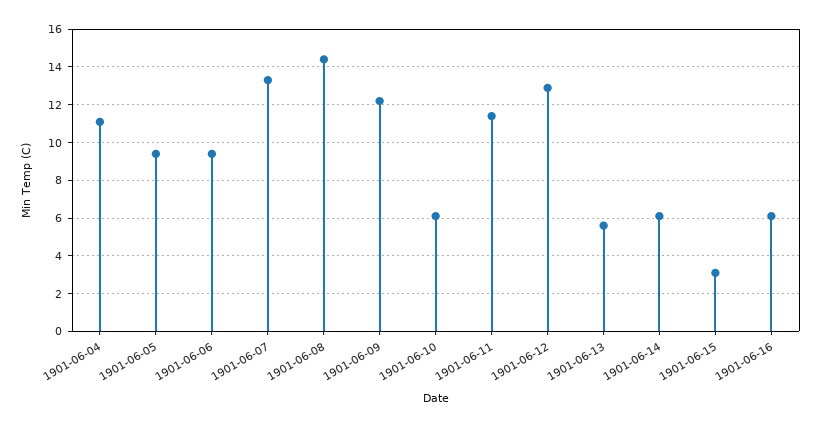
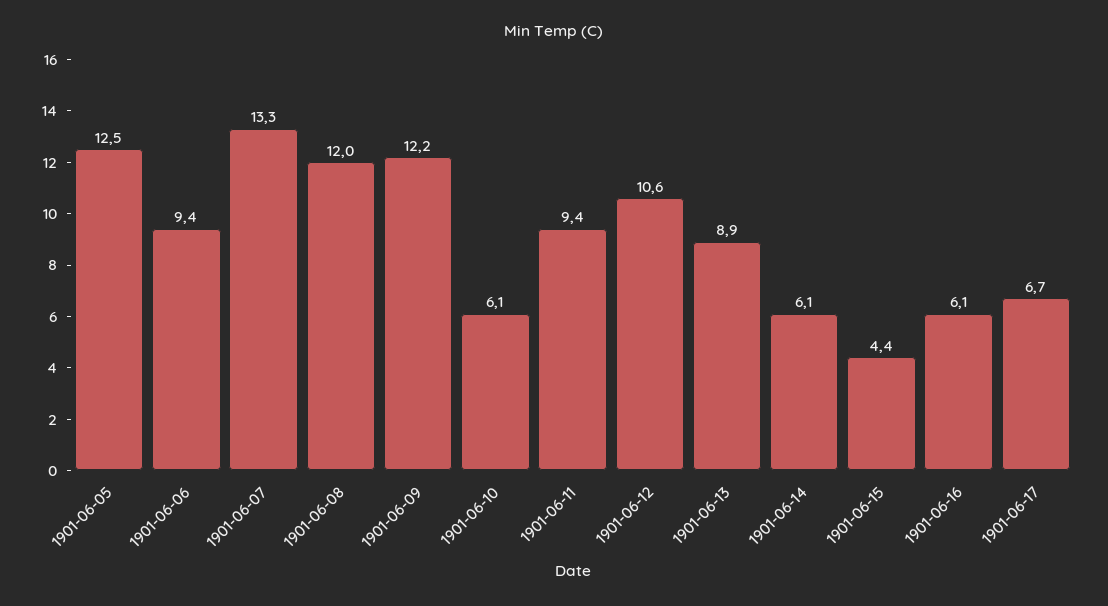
1901-06-04: 11 -> none
1901-06-05: 9.5 -> 12.5
1901-06-08: 14.5 -> 12
1901-06-11: 11.5 -> 9.4
1901-06-12: 13 -> 10.6
1901-06-13: 5.5 -> 8.9
1901-06-15: 3 -> 4.4
1901-06-17: none -> 6.7

